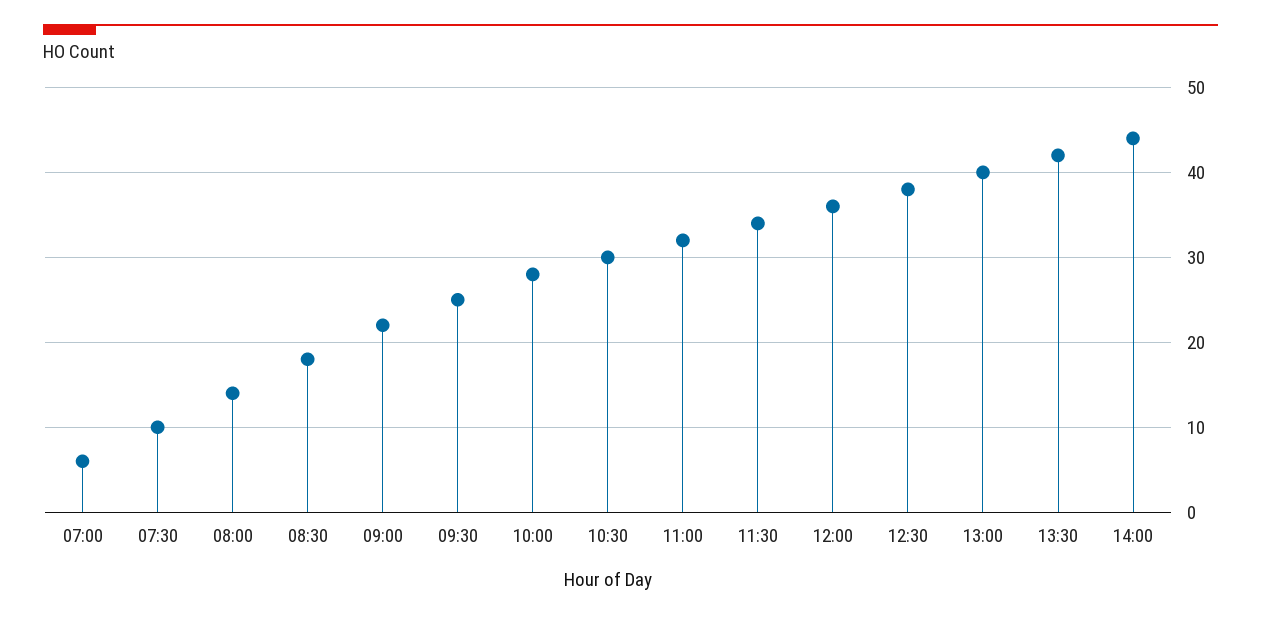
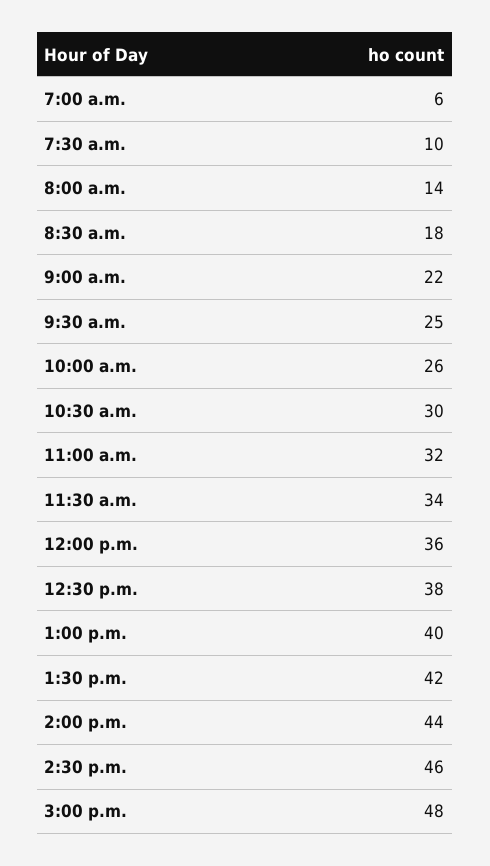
10:00: 28 -> 26
2:30 p.m.: none -> 46
3:00 p.m.: none -> 48

